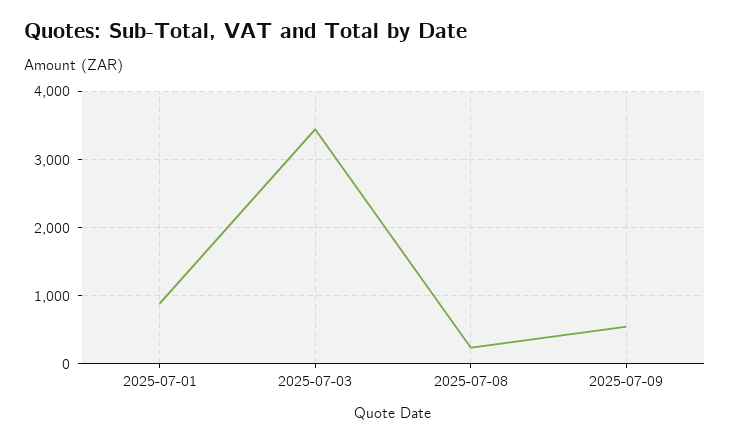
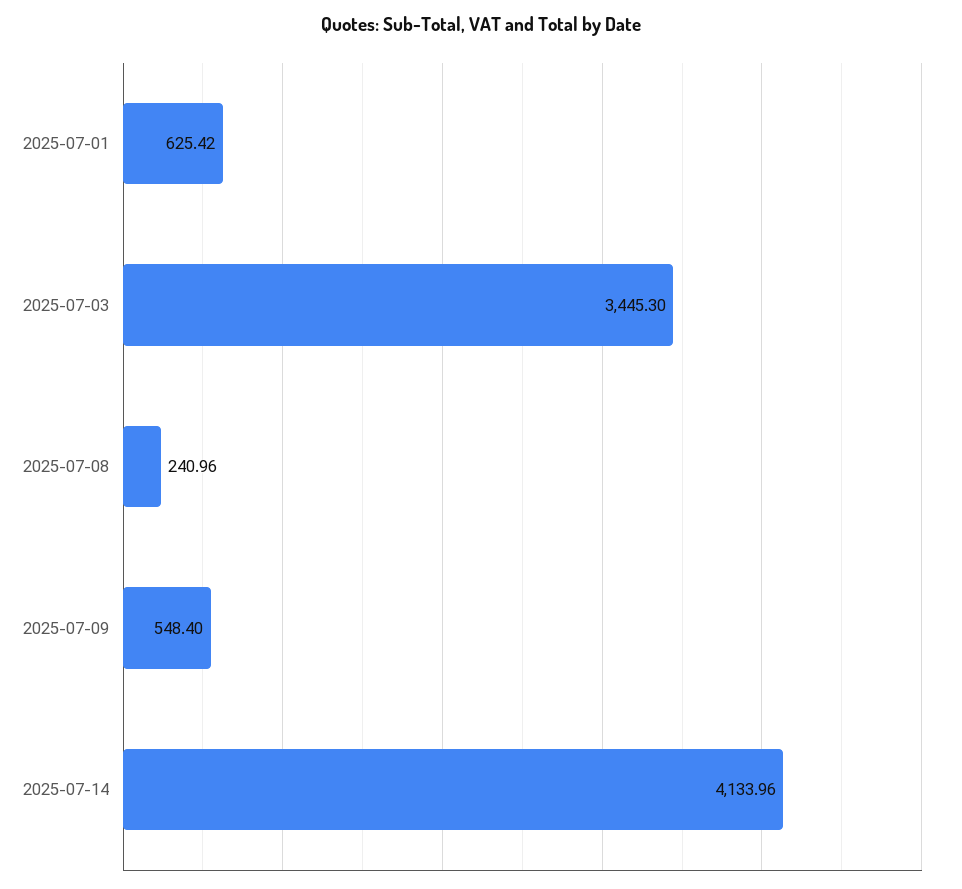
2025-07-01: 900 -> 625.42
2025-07-14: none -> 4133.96

